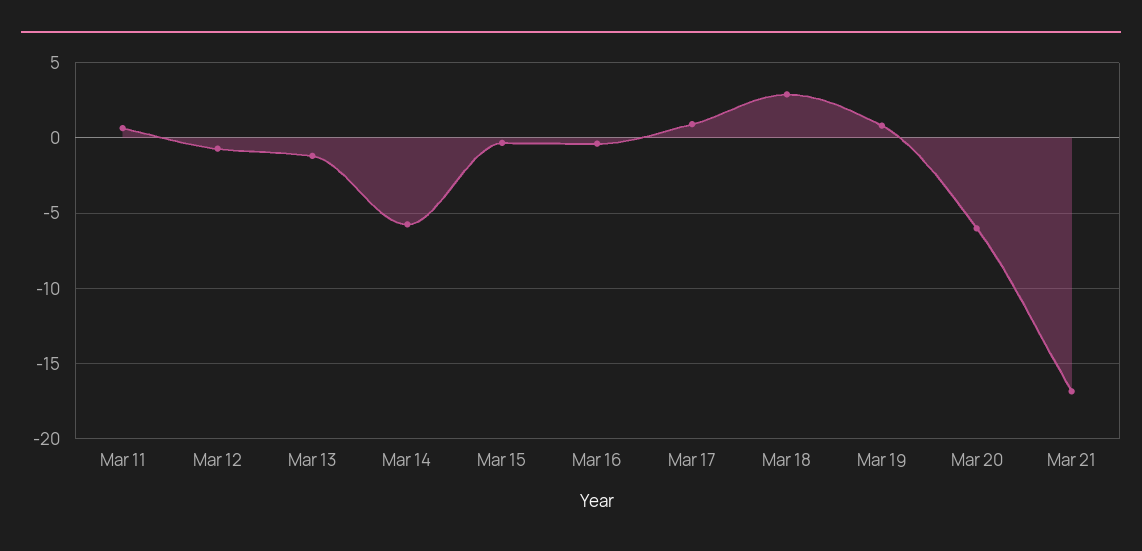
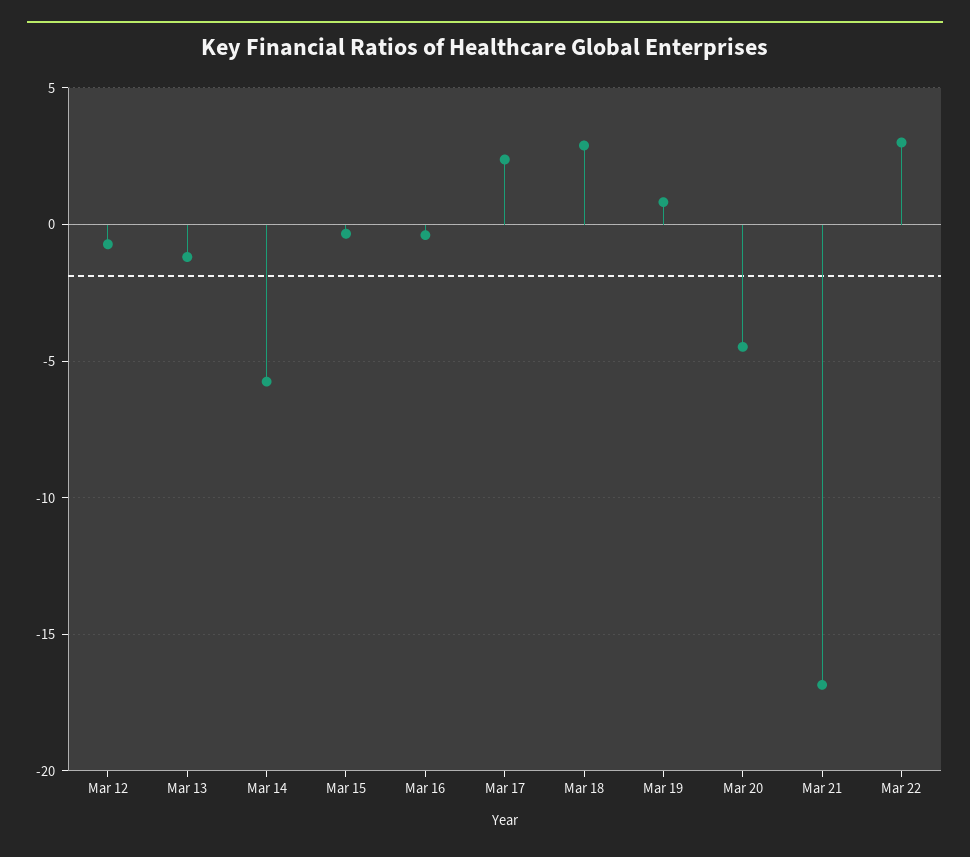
Mar 11: 0.5 -> none
Mar 17: 1 -> 2.5
Mar 20: -6 -> -4.5
Mar 22: none -> 3

